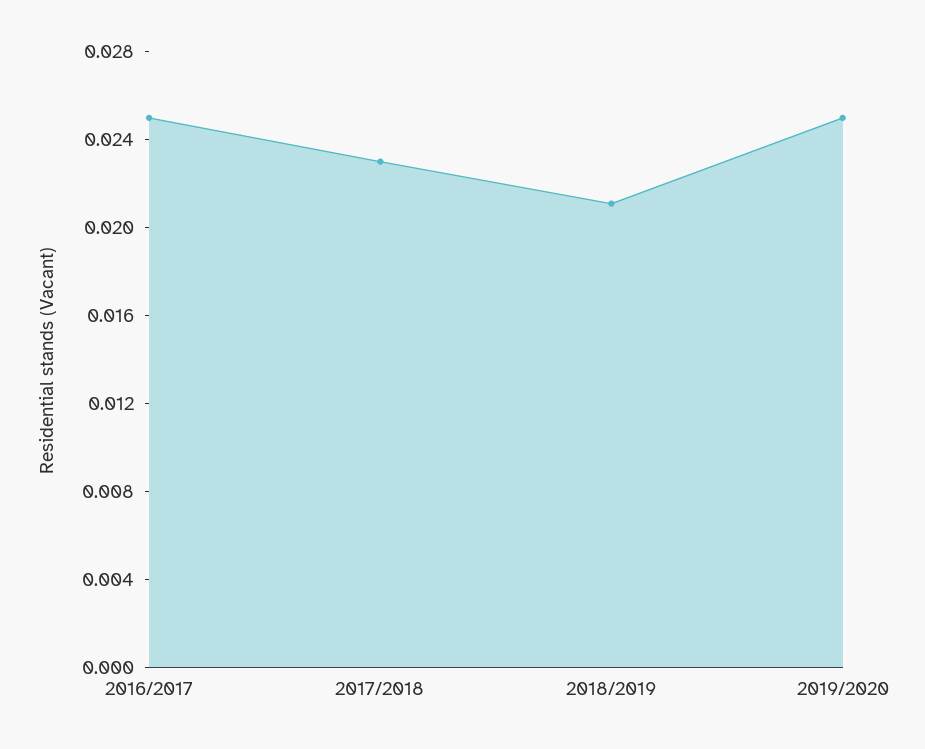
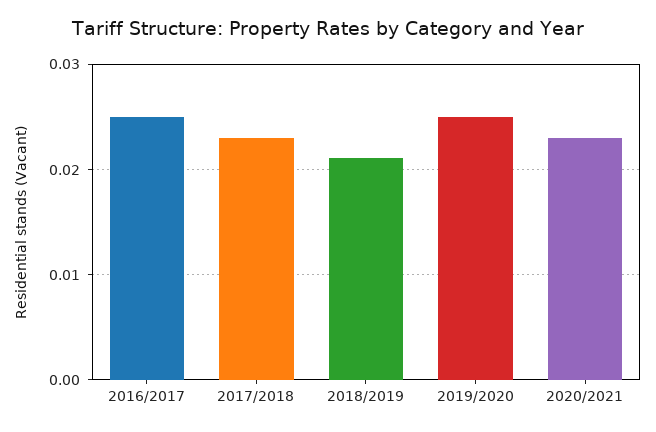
2020/2021: none -> 0.023

